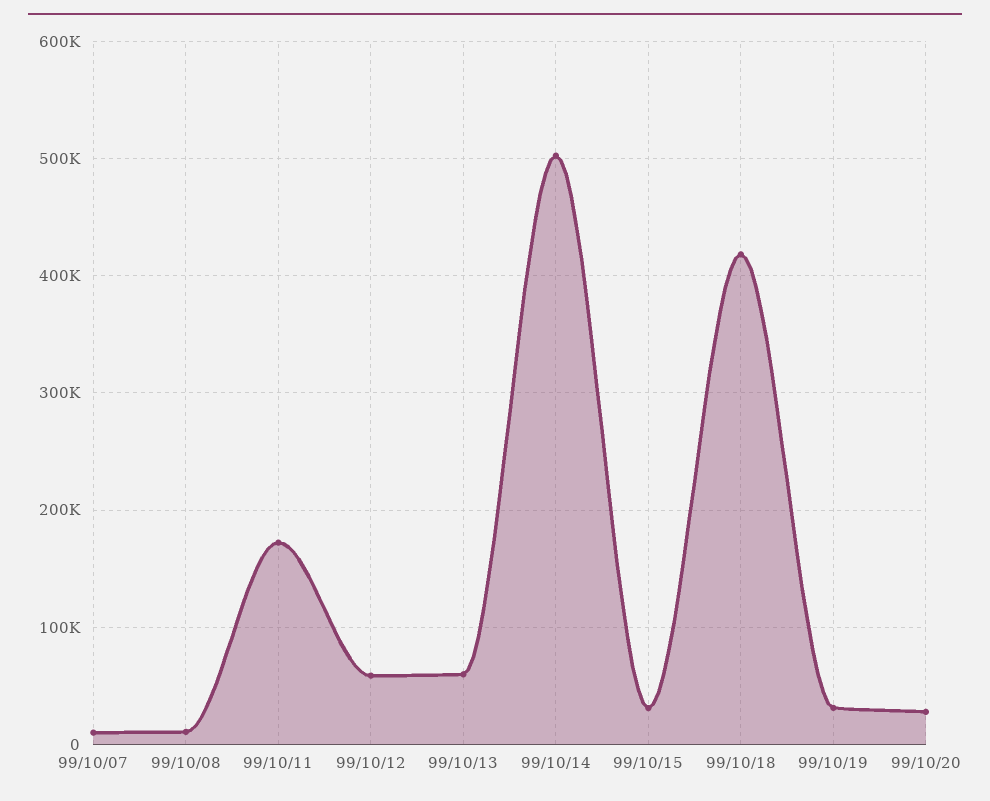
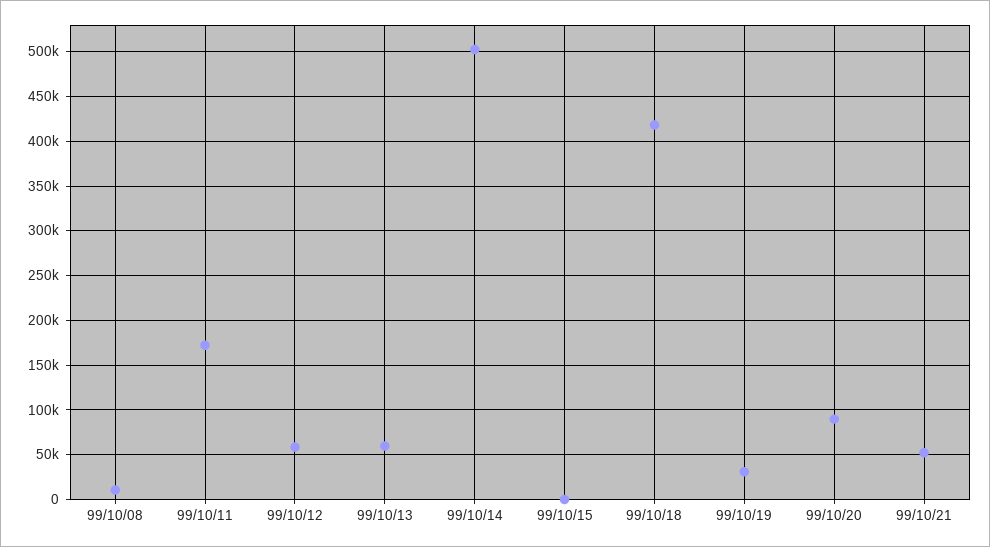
99/10/07: 10000 -> none
99/10/15: 30000 -> 0
99/10/20: 30000 -> 90000
99/10/21: none -> 50000

